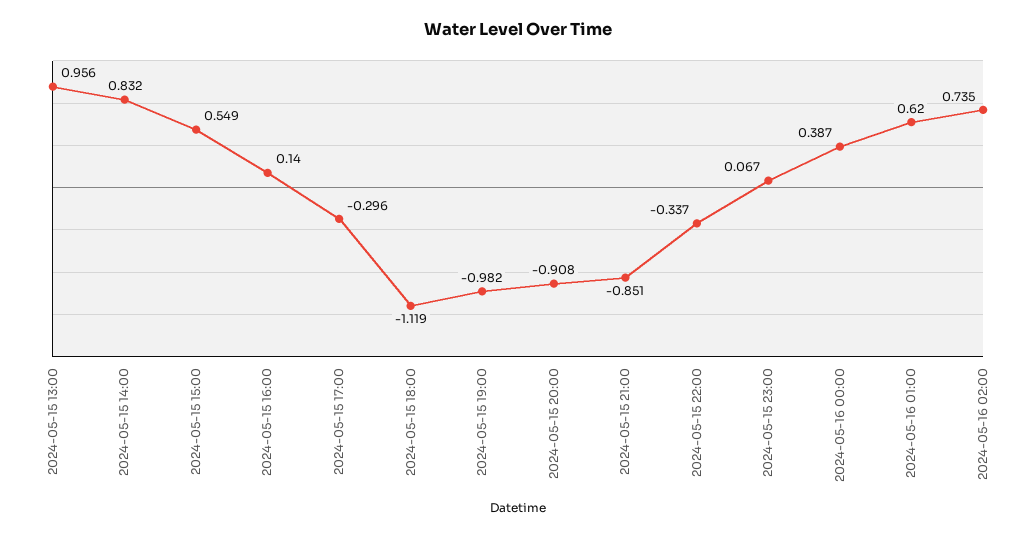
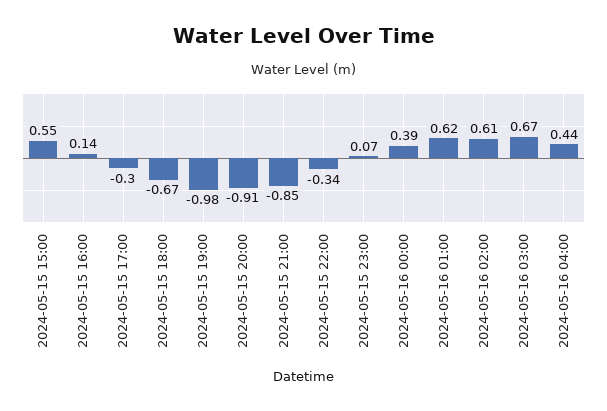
2024-05-15 13:00: 0.956 -> none
2024-05-15 14:00: 0.832 -> none
2024-05-15 18:00: -1.119 -> -0.67
2024-05-16 02:00: 0.735 -> 0.61
2024-05-16 03:00: none -> 0.67
2024-05-16 04:00: none -> 0.44

